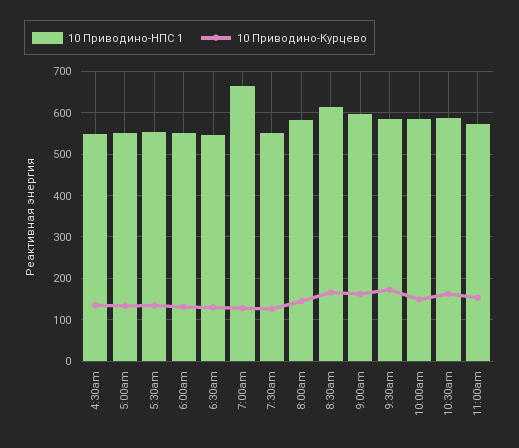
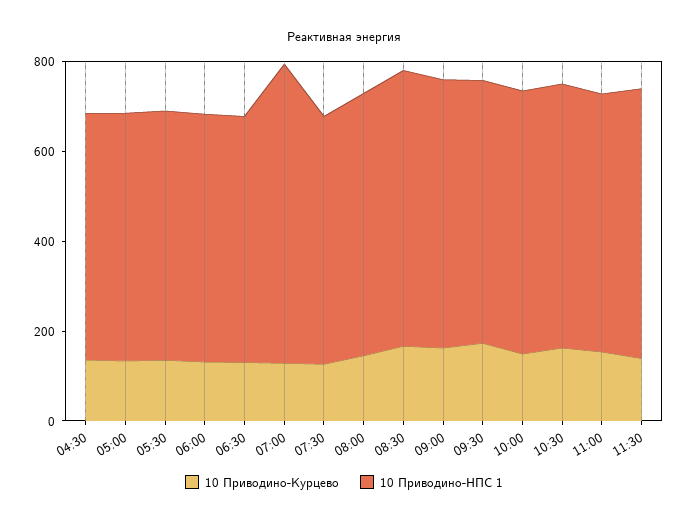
10 Приводино-Курцево, 11:30: none -> 150
10 Приводино-НПС 1, 11:30: none -> 600

